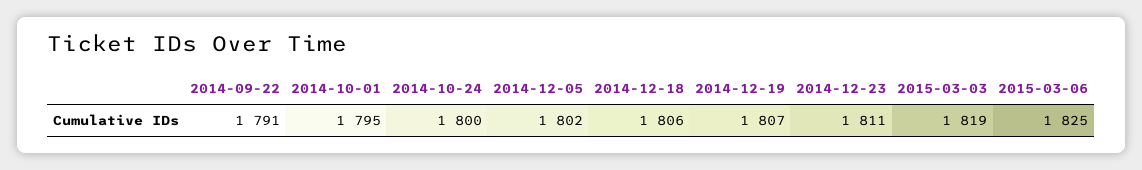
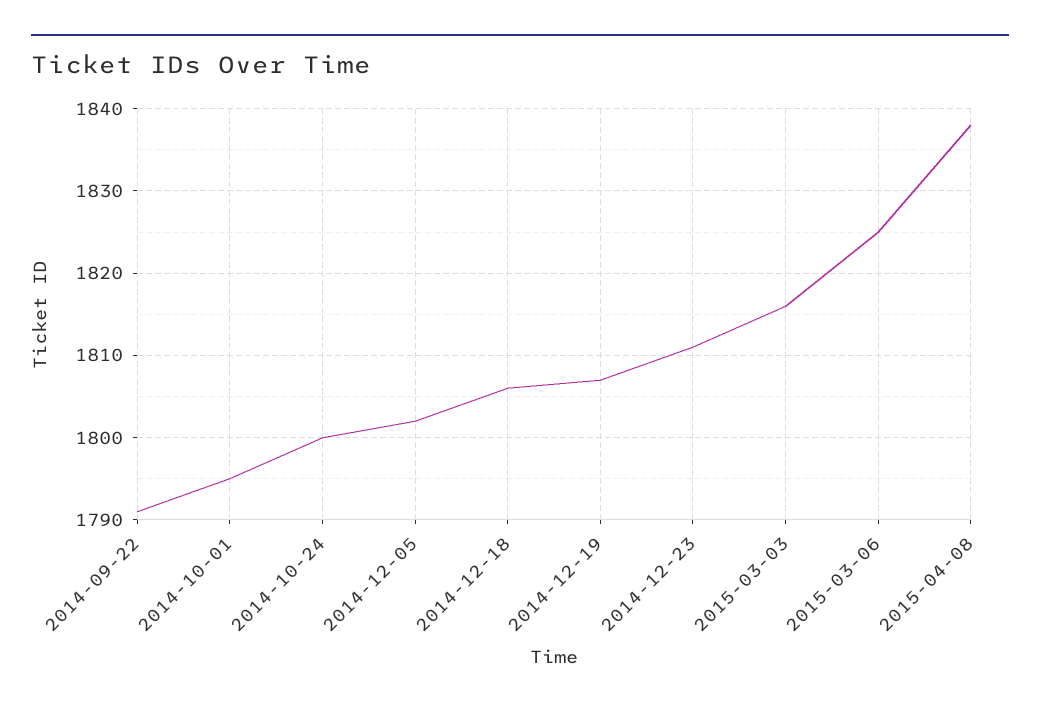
2015-03-03: 1819 -> 1816
2015-04-08: none -> 1838

